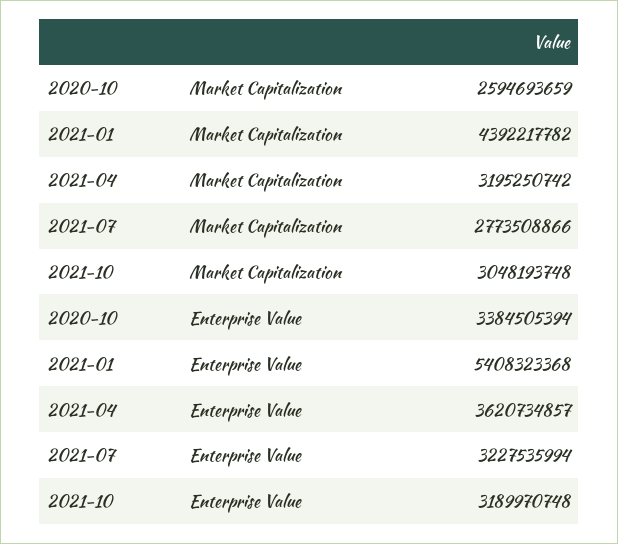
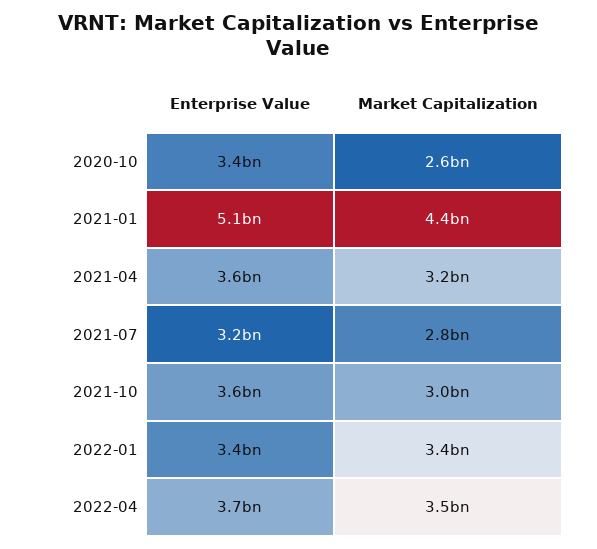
2021-01, Enterprise Value: 5408323368 -> 5100000000
2021-10, Enterprise Value: 3189970748 -> 3600000000
2022-01, Enterprise Value: none -> 3400000000
2022-01, Market Capitalization: none -> 3400000000
2022-04, Enterprise Value: none -> 3700000000
2022-04, Market Capitalization: none -> 3500000000

